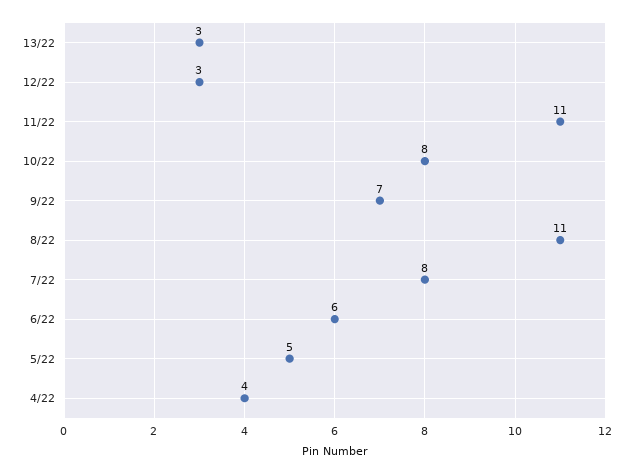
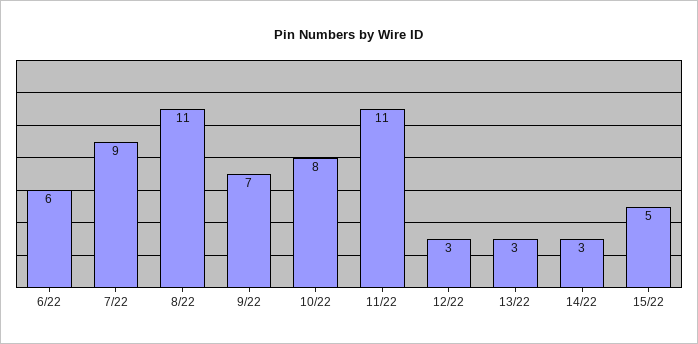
7/22: 8 -> 9
5/22: 5 -> none
4/22: 4 -> none
14/22: none -> 3
15/22: none -> 5

